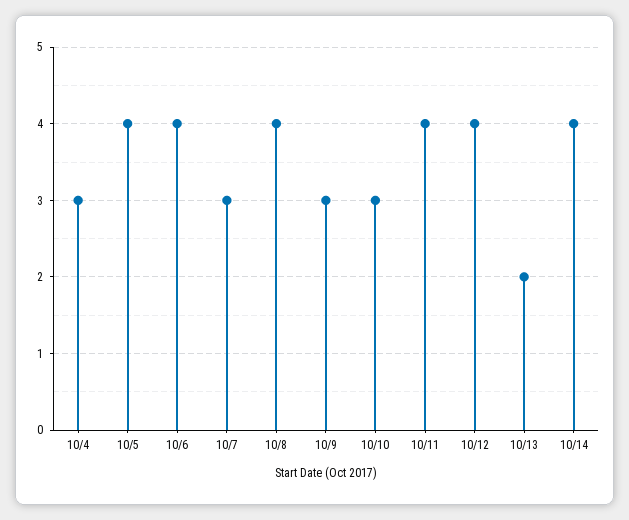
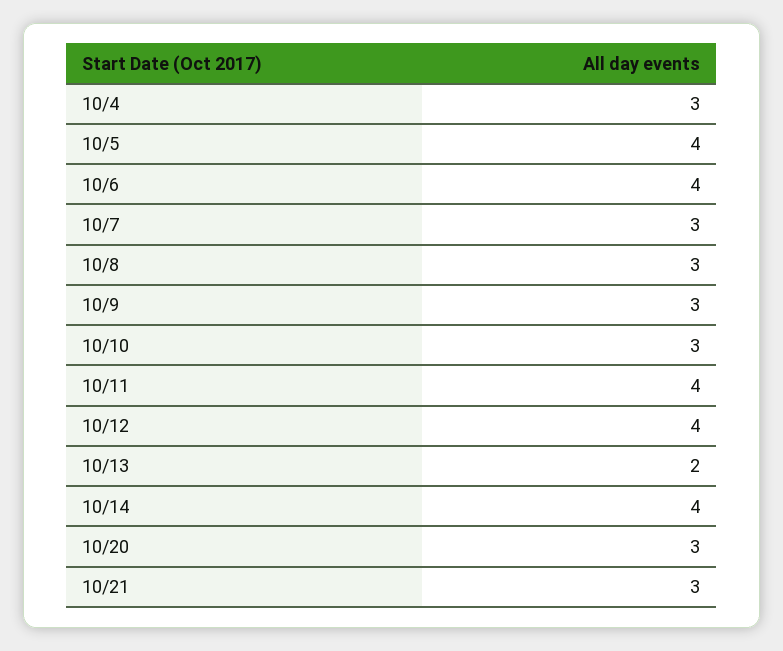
10/8: 4 -> 3
10/20: none -> 3
10/21: none -> 3

